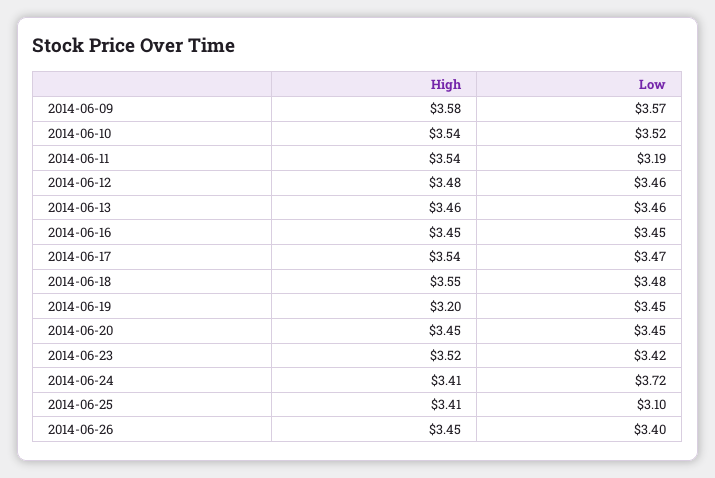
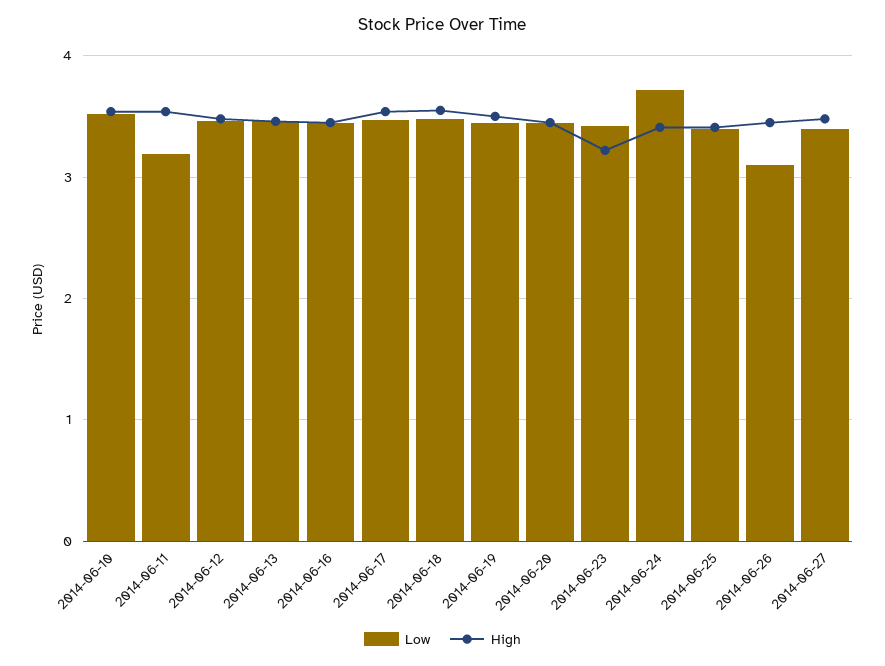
High, 2014-06-09: 3.58 -> none
Low, 2014-06-09: 3.57 -> none
High, 2014-06-19: 3.2 -> 3.5
High, 2014-06-23: 3.52 -> 3.2
Low, 2014-06-25: 3.1 -> 3.4
Low, 2014-06-26: 3.4 -> 3.1
Low, 2014-06-27: none -> 3.4
High, 2014-06-27: none -> 3.5

